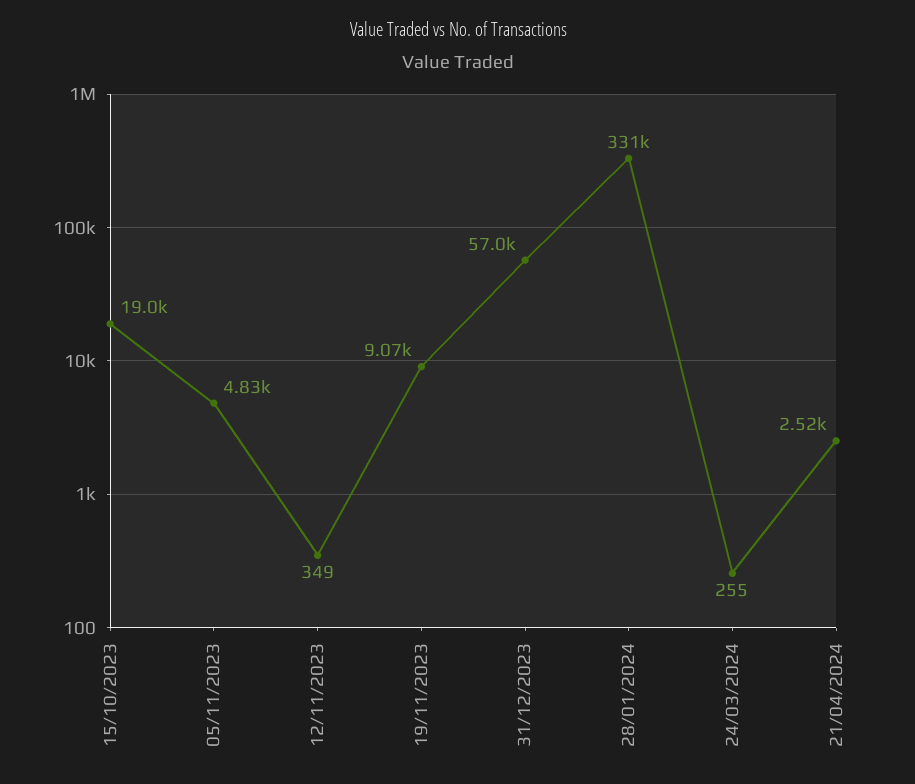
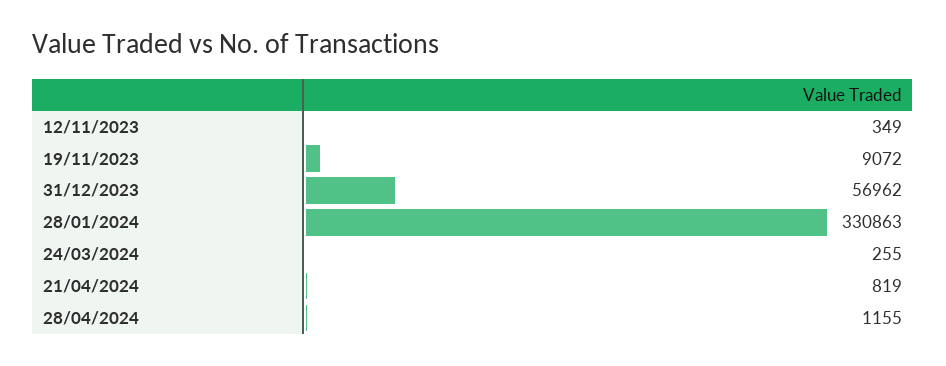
15/10/2023: 19000 -> none
05/11/2023: 4830 -> none
21/04/2024: 2520 -> 819
28/04/2024: none -> 1155

